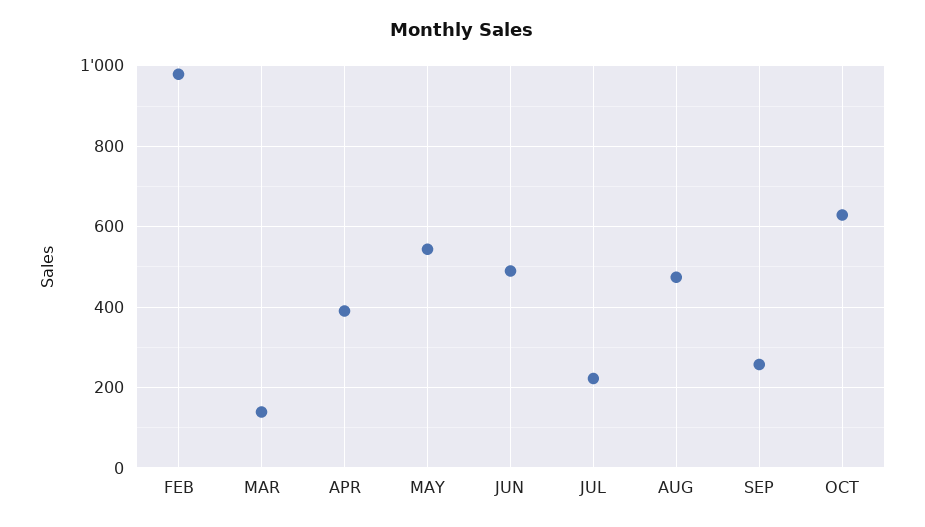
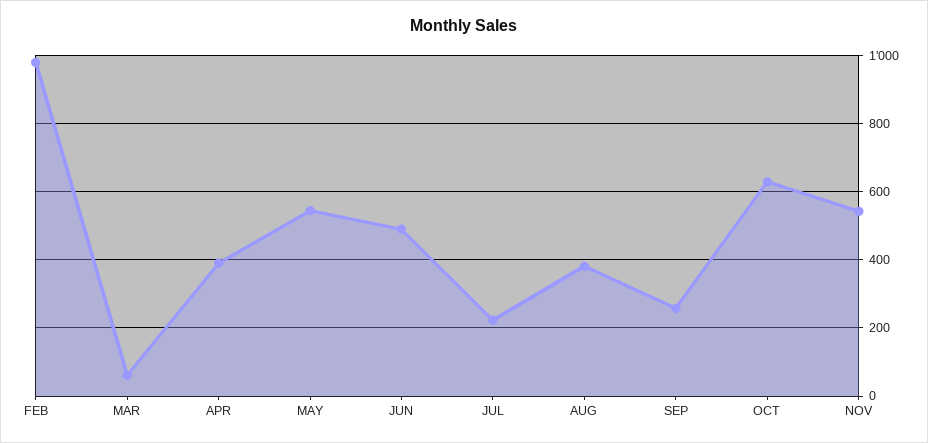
MAR: 140 -> 60
AUG: 480 -> 380
NOV: none -> 540

